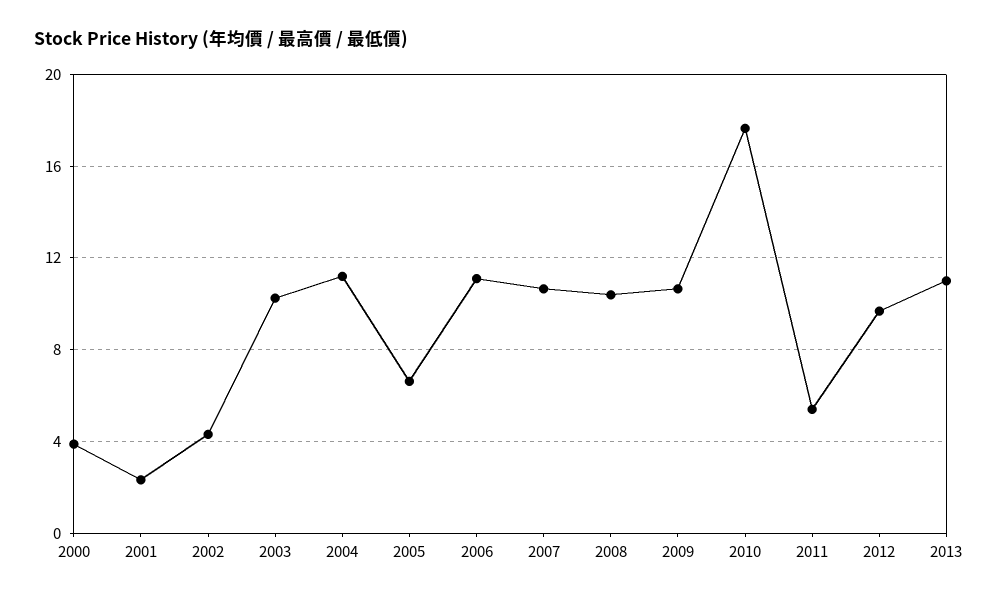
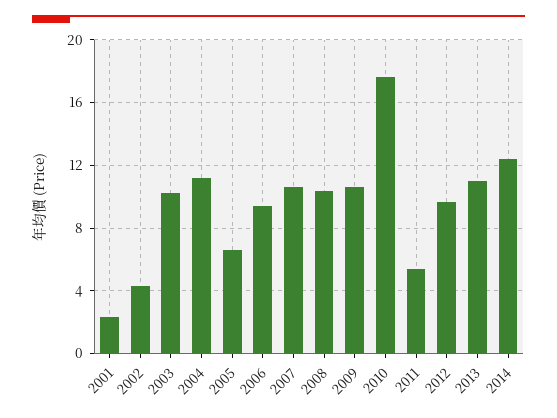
2000: 4 -> none
2006: 11 -> 9.5
2014: none -> 12.5

